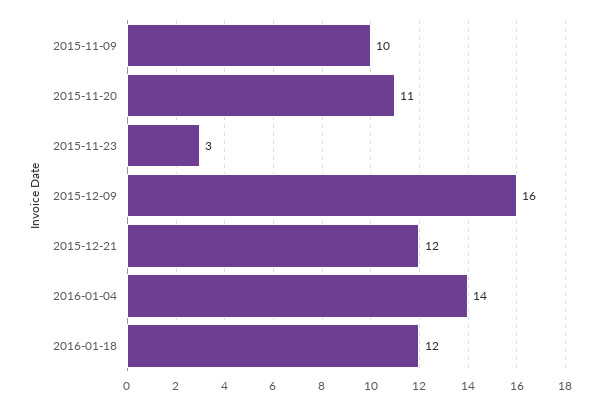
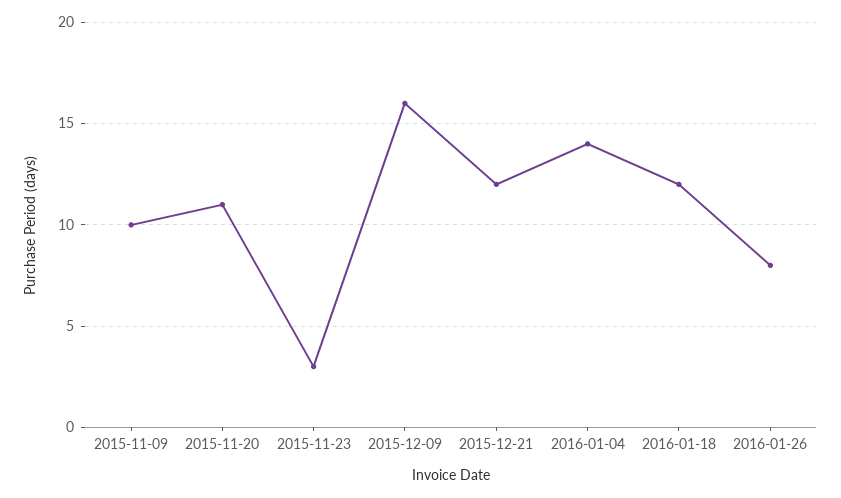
2016-01-26: none -> 8

